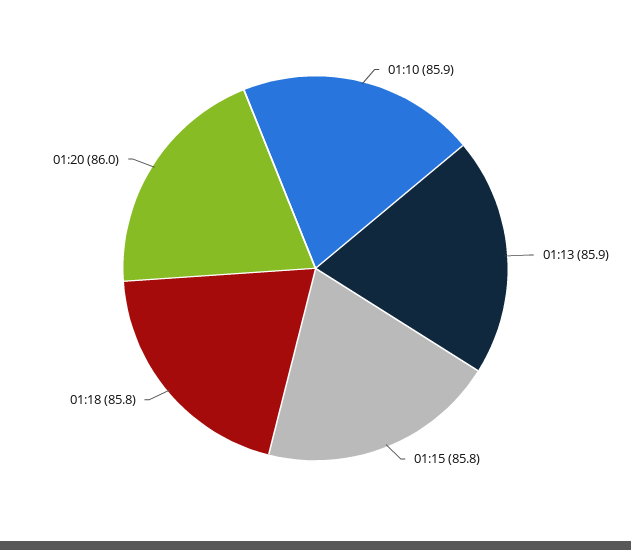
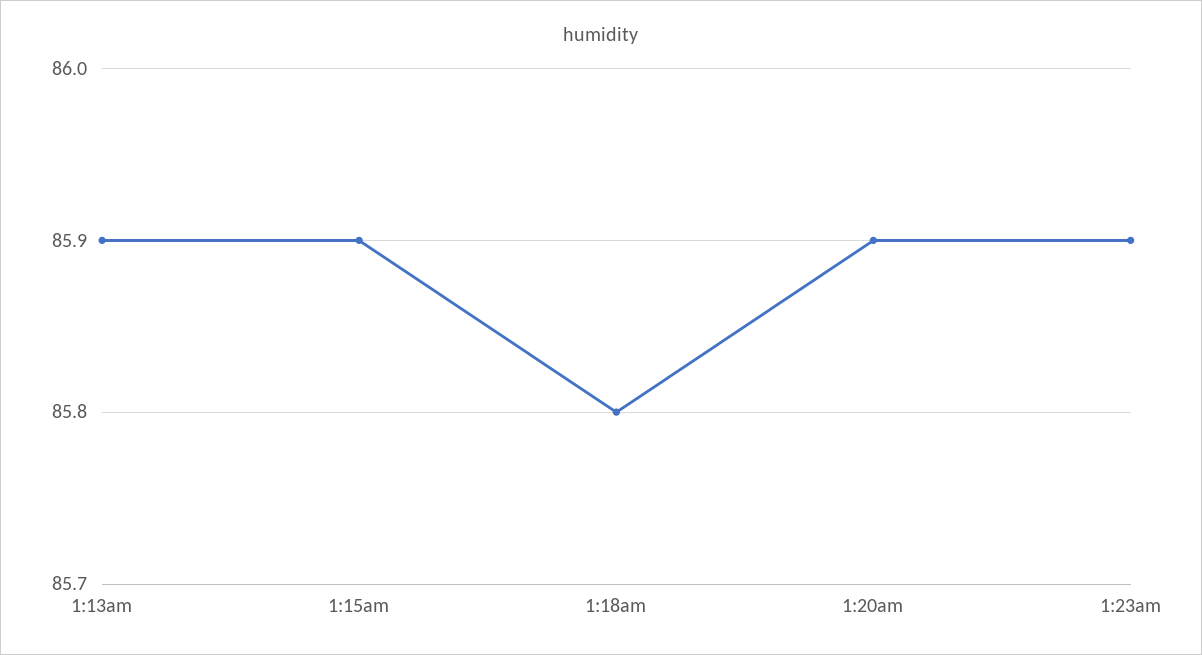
01:10: 85.9 -> none
01:15: 85.8 -> 85.9
01:20: 86 -> 85.9
1:23am: none -> 85.9

